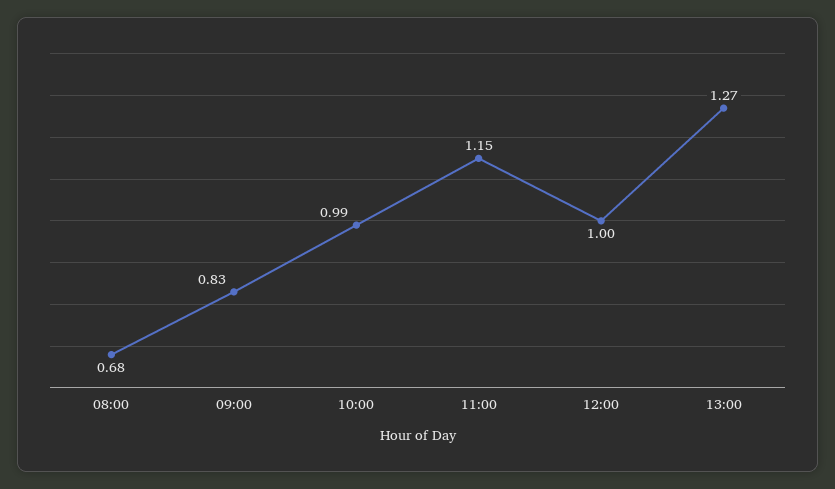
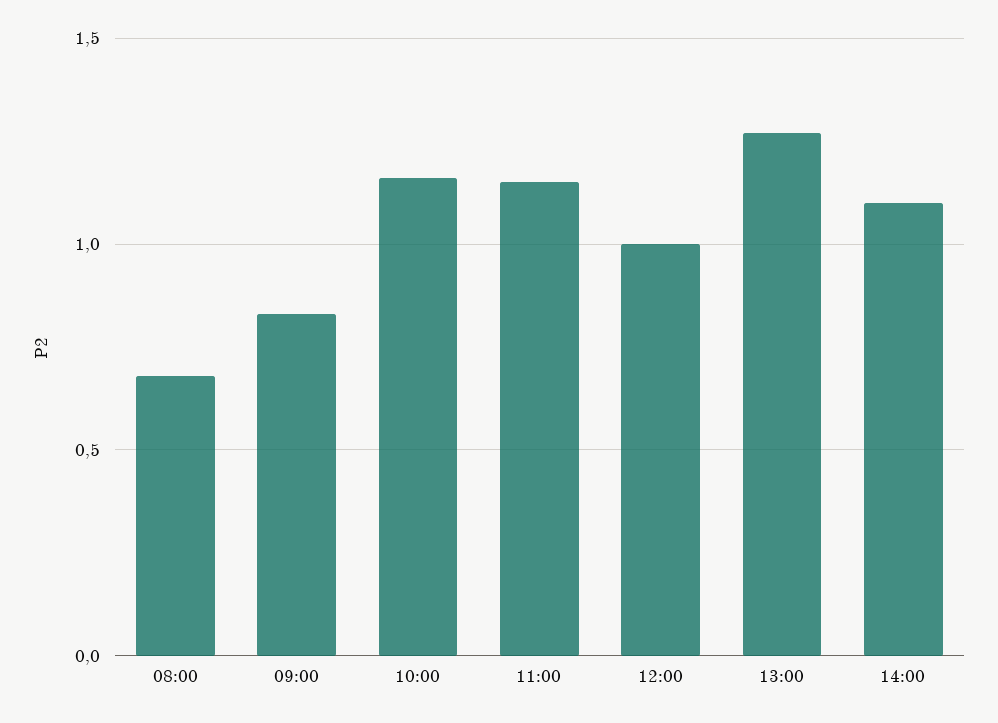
10:00: 0.99 -> 1.15
14:00: none -> 1.1

